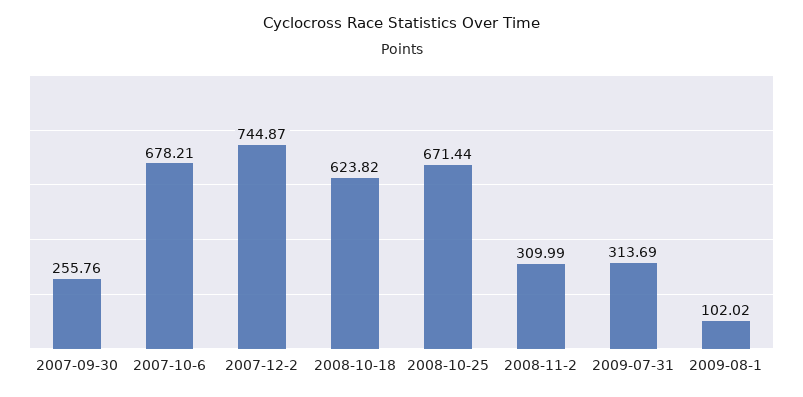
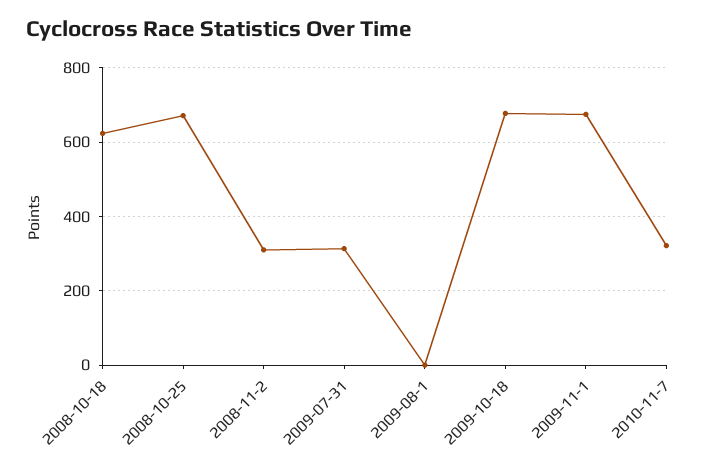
2007-09-30: 255.76 -> none
2007-10-6: 678.21 -> none
2007-12-2: 744.87 -> none
2009-08-1: 102.02 -> 0
2009-10-18: none -> 680
2009-11-1: none -> 680
2010-11-7: none -> 320

